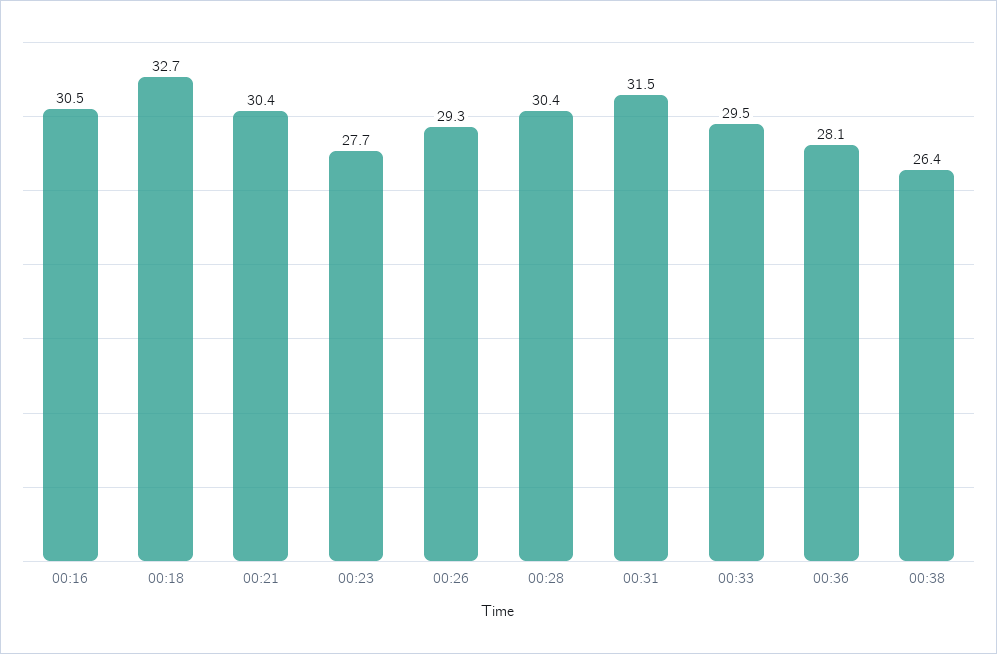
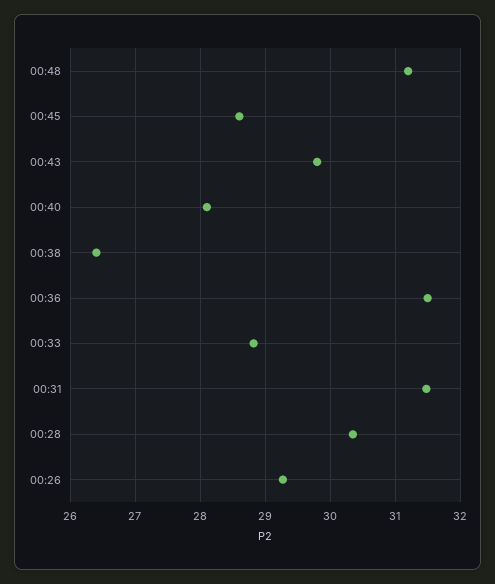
00:16: 30.5 -> none
00:18: 32.7 -> none
00:21: 30.4 -> none
00:23: 27.7 -> none
00:33: 29.5 -> 28.8
00:36: 28.1 -> 31.5
00:48: none -> 31.2
00:45: none -> 28.6
00:43: none -> 29.8
00:40: none -> 28.1

